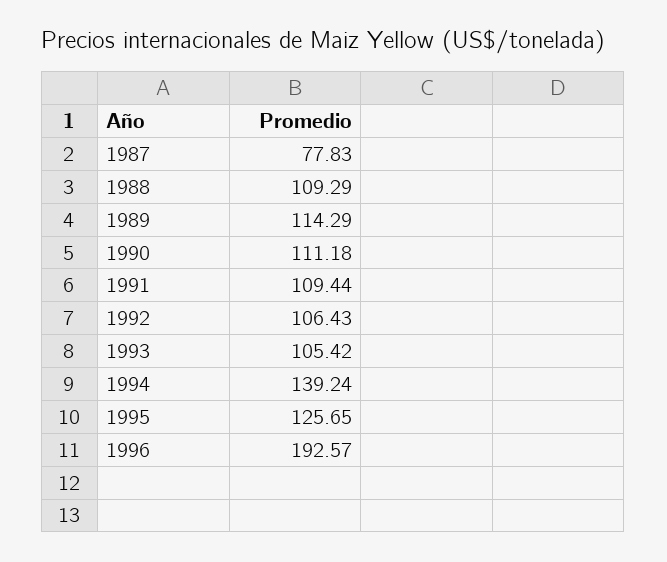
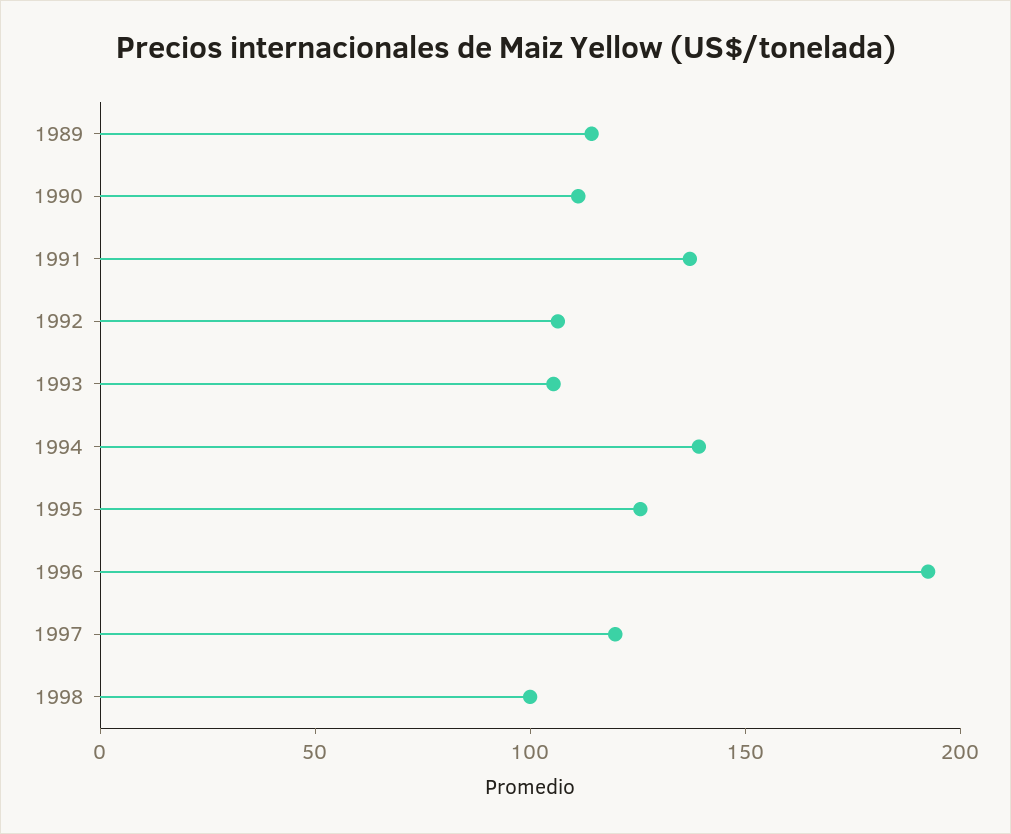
1987: 77.83 -> none
1988: 109.29 -> none
1991: 109.44 -> 140
1997: none -> 120
1998: none -> 100

